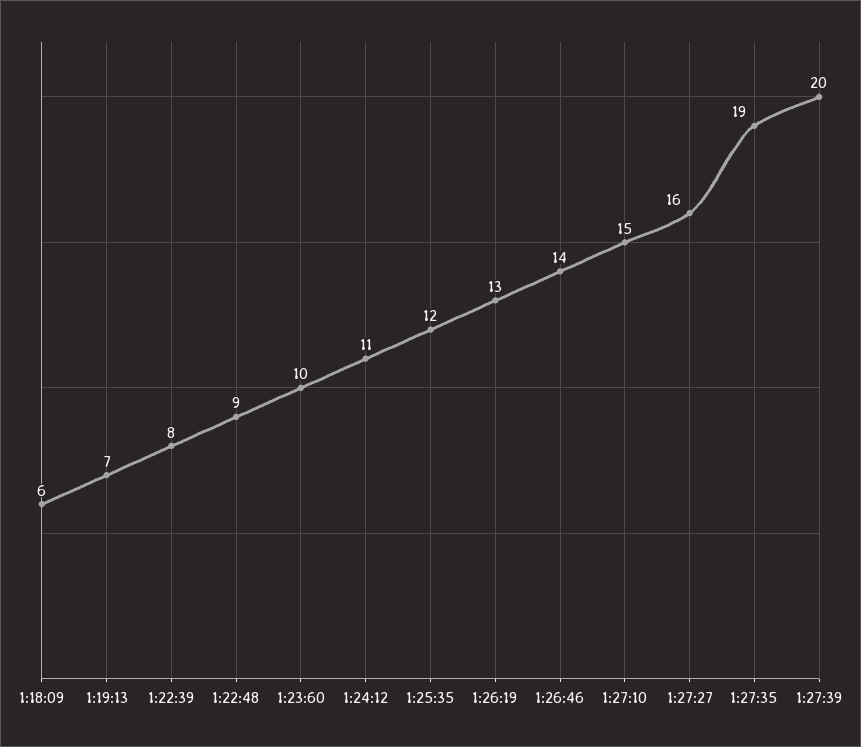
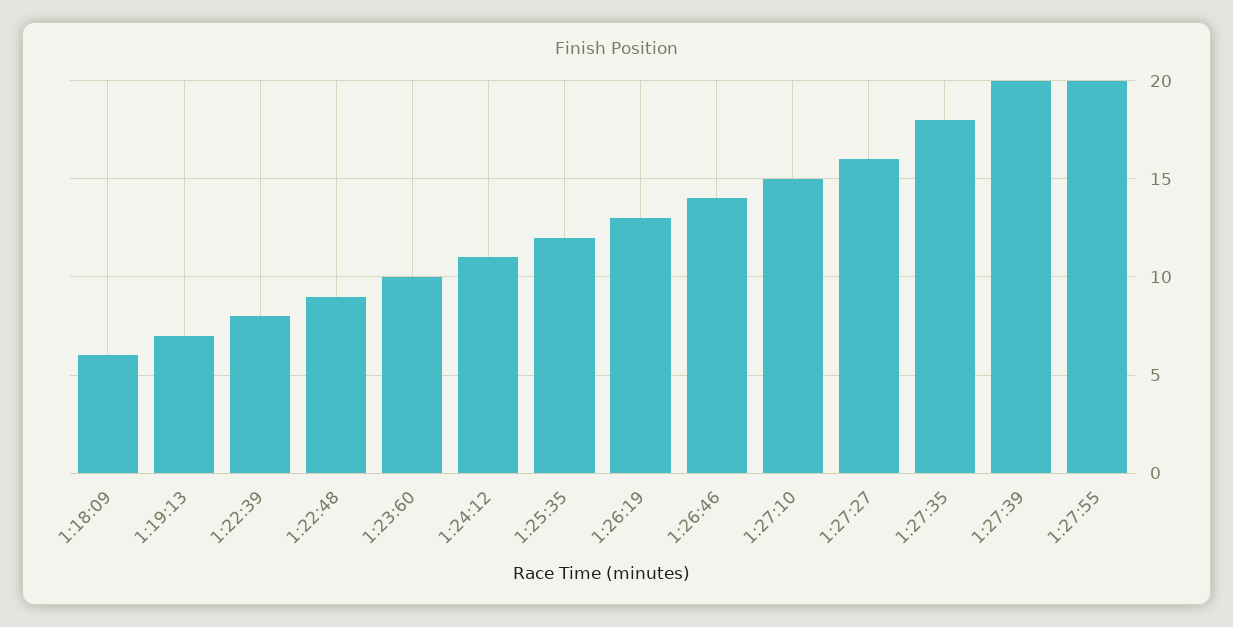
1:27:35: 19 -> 18
1:27:55: none -> 20

